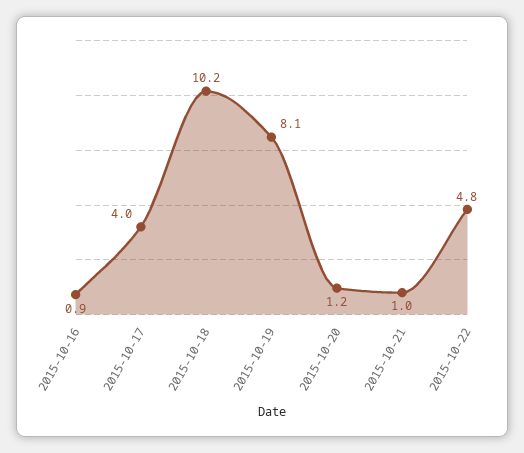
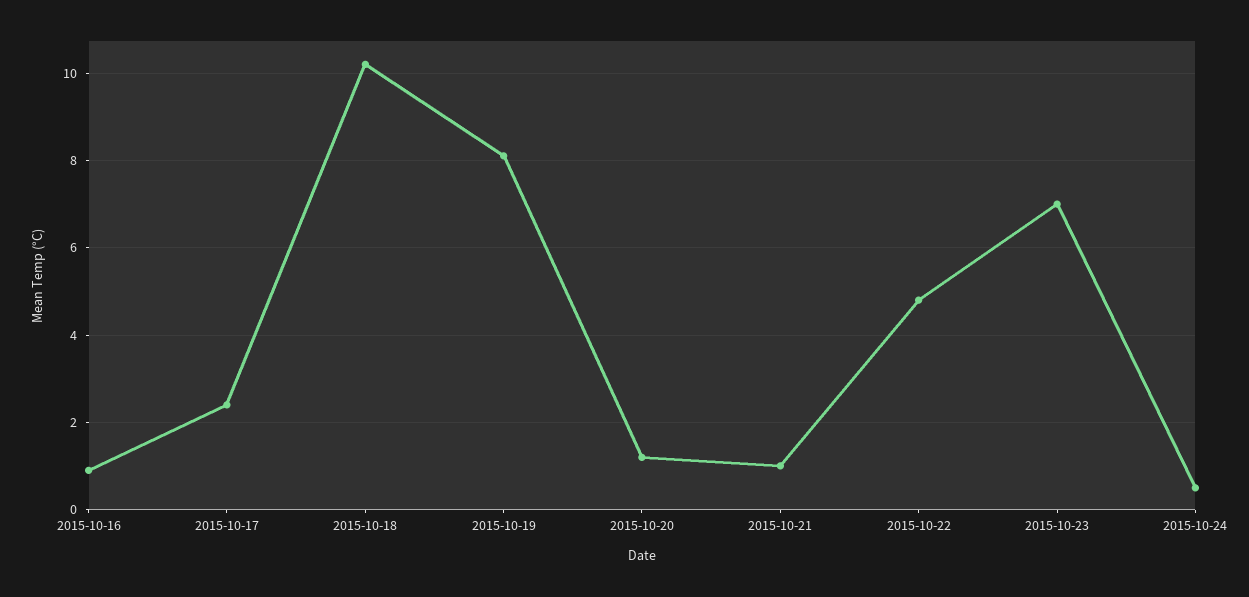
2015-10-17: 4 -> 2.5
2015-10-23: none -> 7
2015-10-24: none -> 0.5

